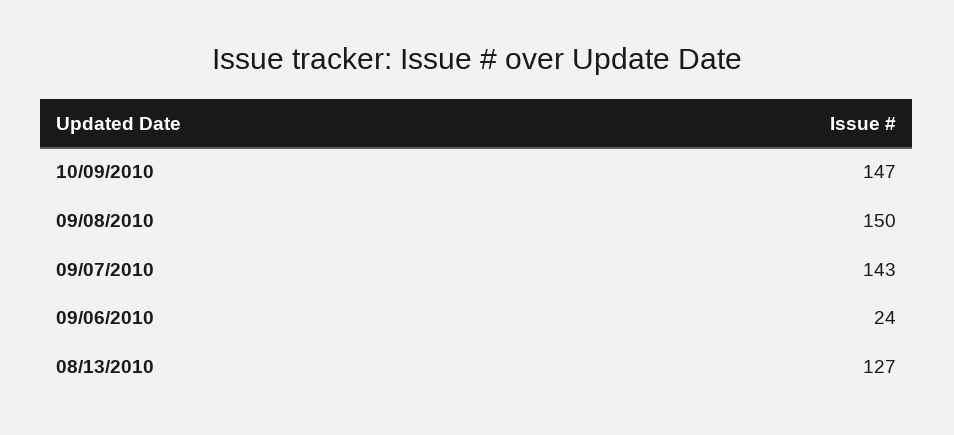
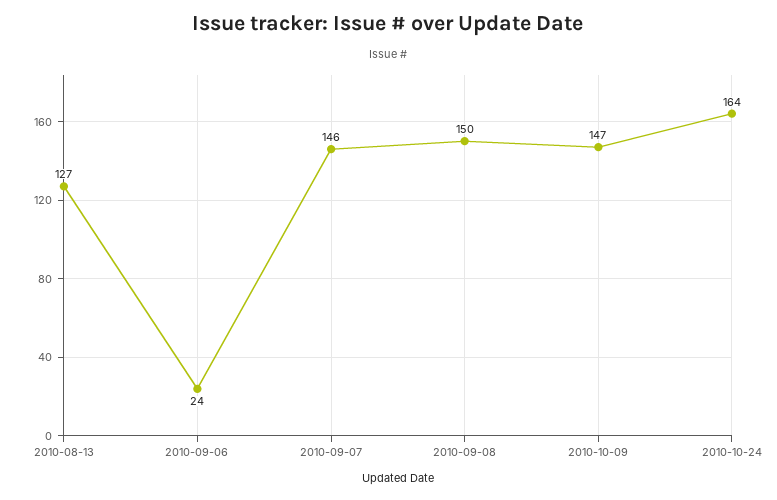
09/07/2010: 143 -> 146
2010-10-24: none -> 164

